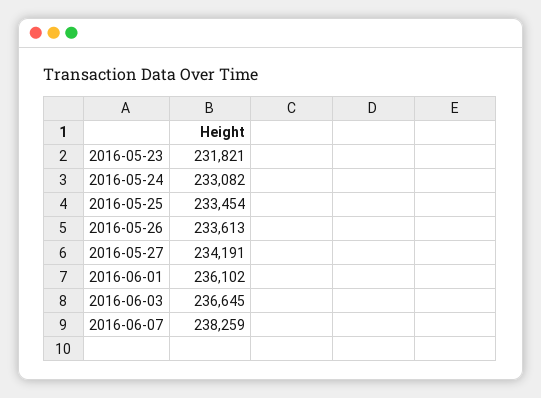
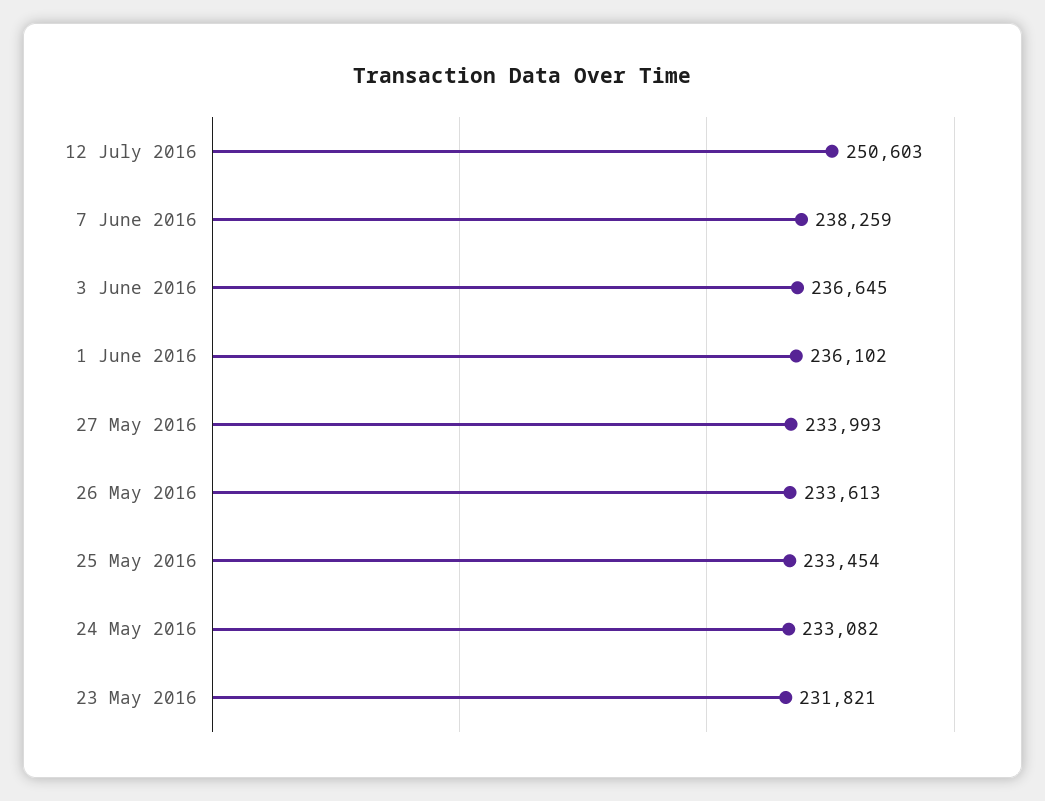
2016-05-27: 234191 -> 233993
12 July 2016: none -> 250603

